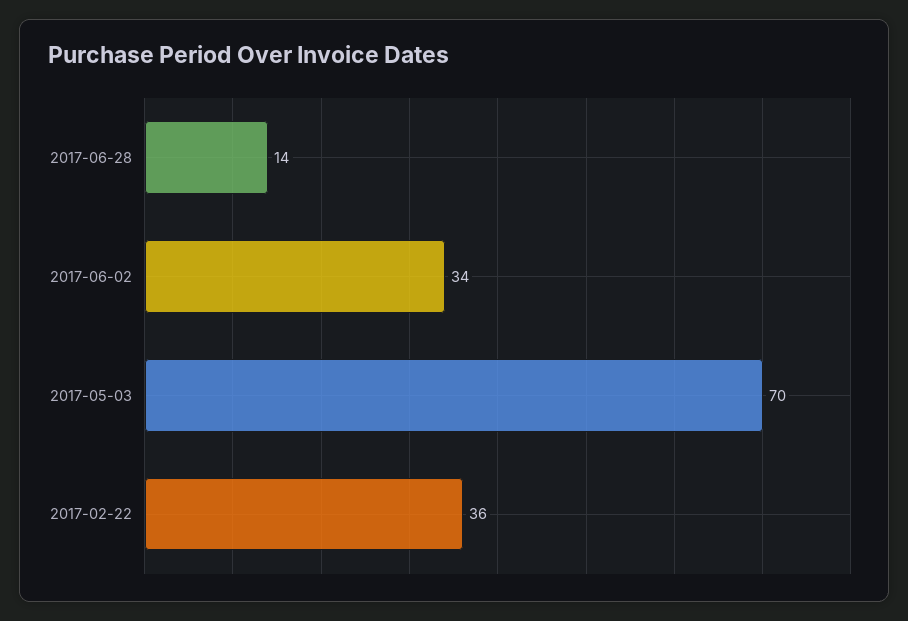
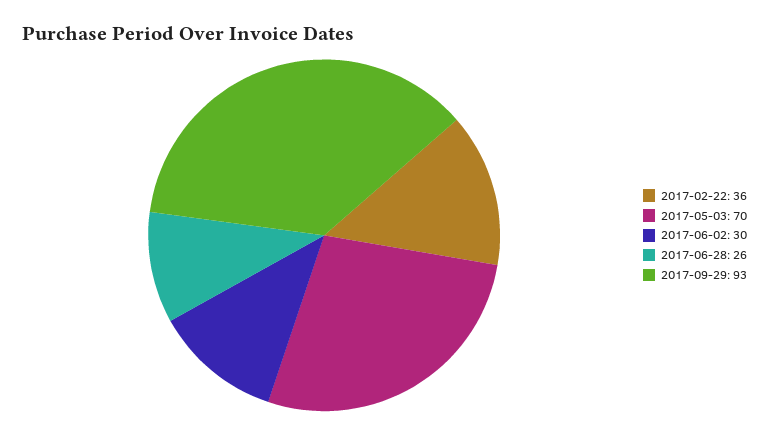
2017-06-28: 14 -> 26
2017-06-02: 34 -> 30
2017-09-29: none -> 93

